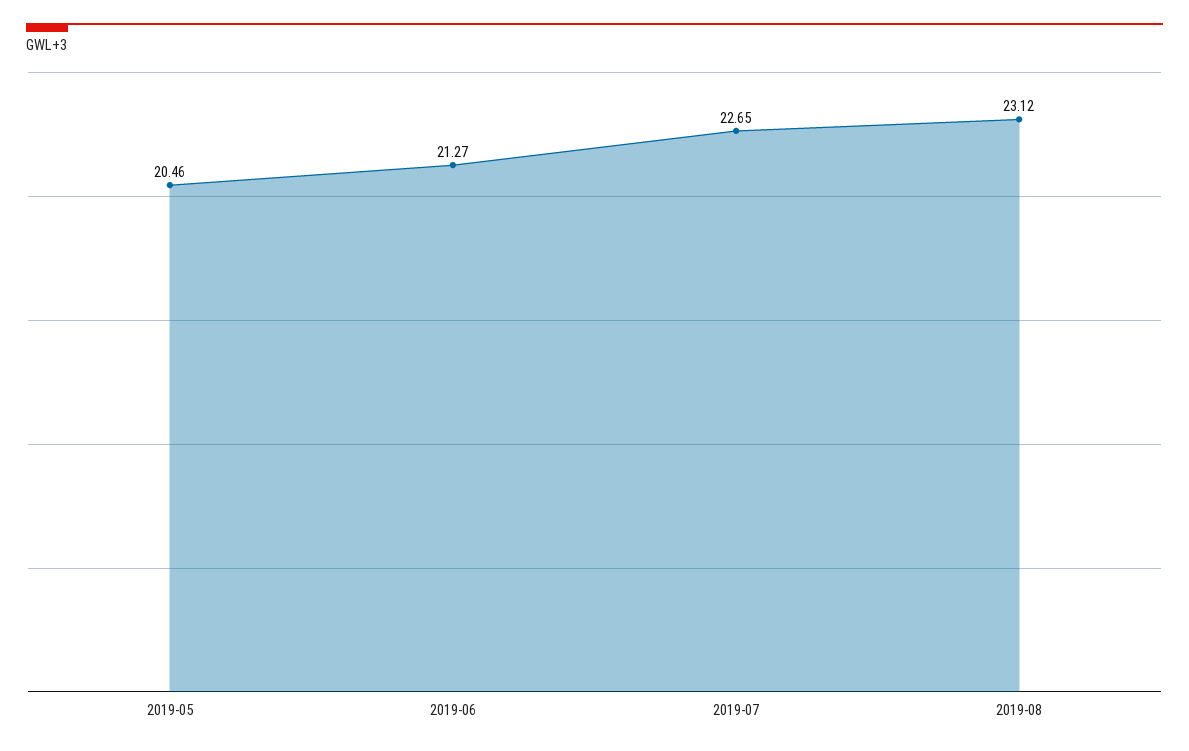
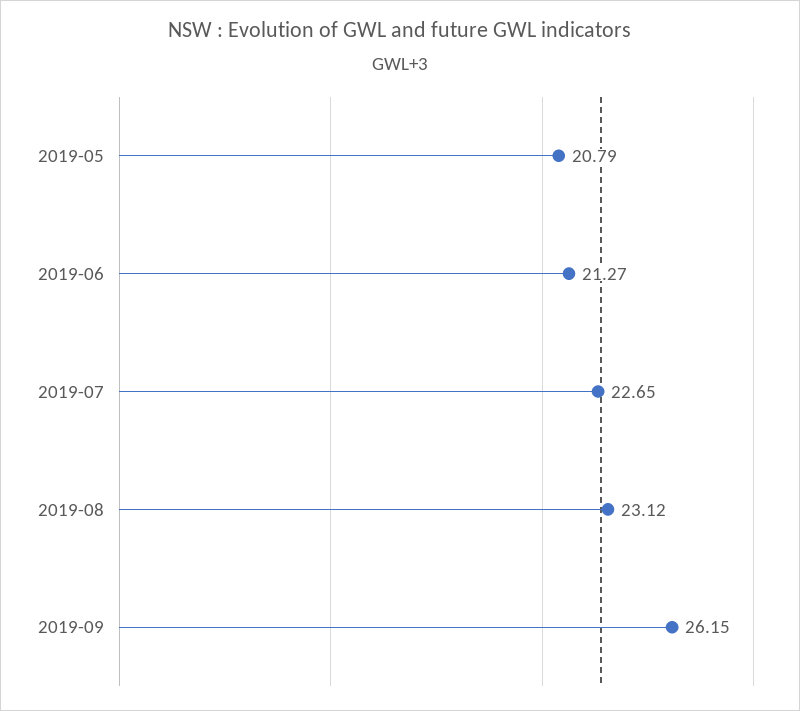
2019-05: 20.46 -> 20.79
2019-09: none -> 26.15

